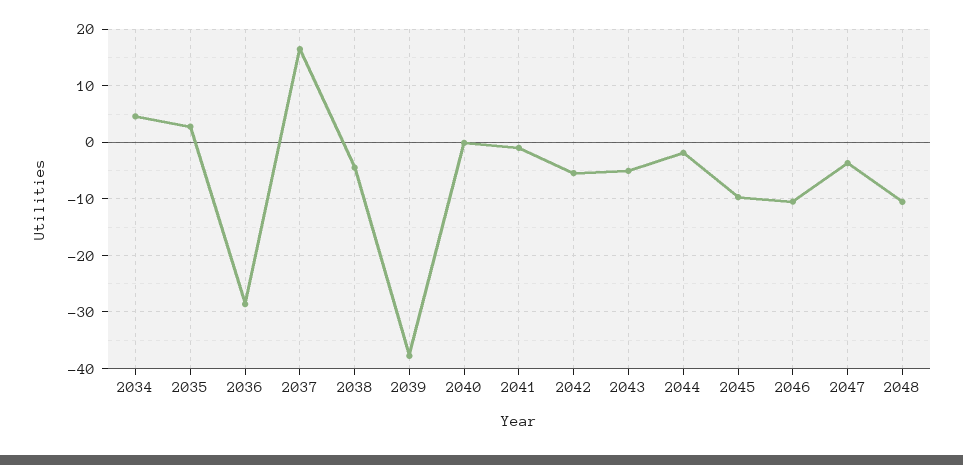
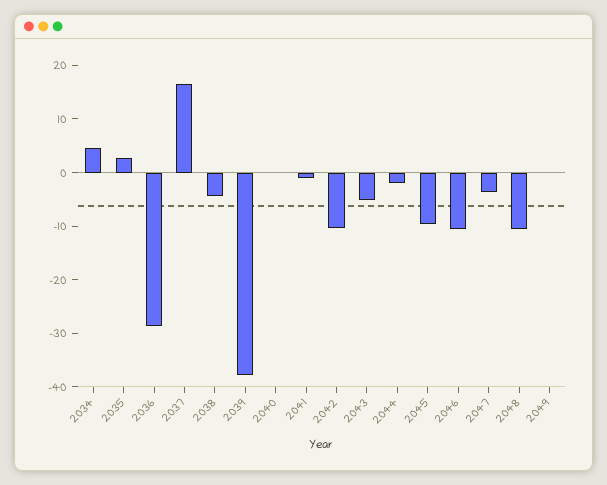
2042: -6 -> -10
2049: none -> 0

